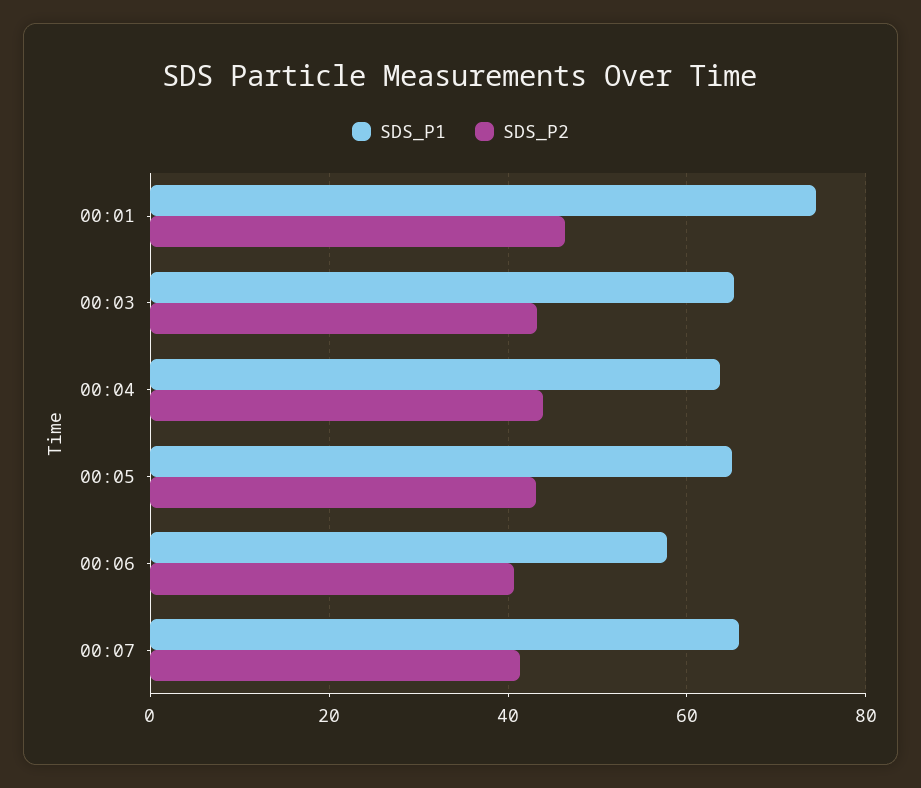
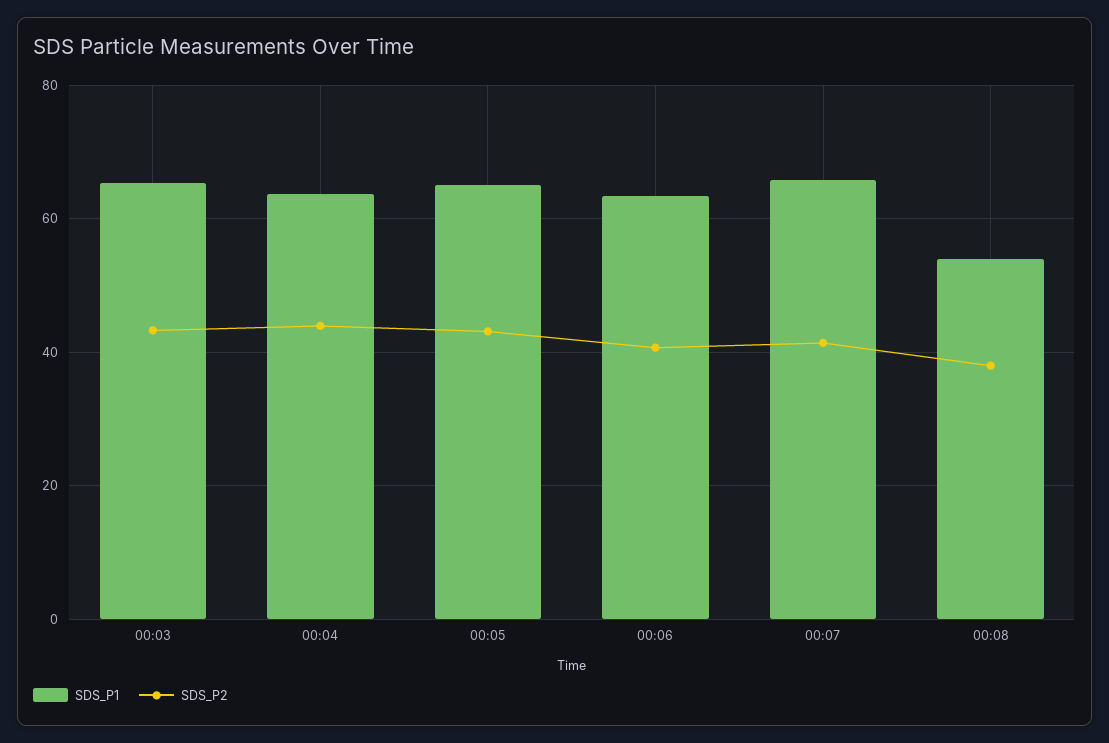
SDS_P1, 00:01: 74 -> none
SDS_P2, 00:01: 46 -> none
SDS_P1, 00:06: 58 -> 64
SDS_P1, 00:08: none -> 54
SDS_P2, 00:08: none -> 38

